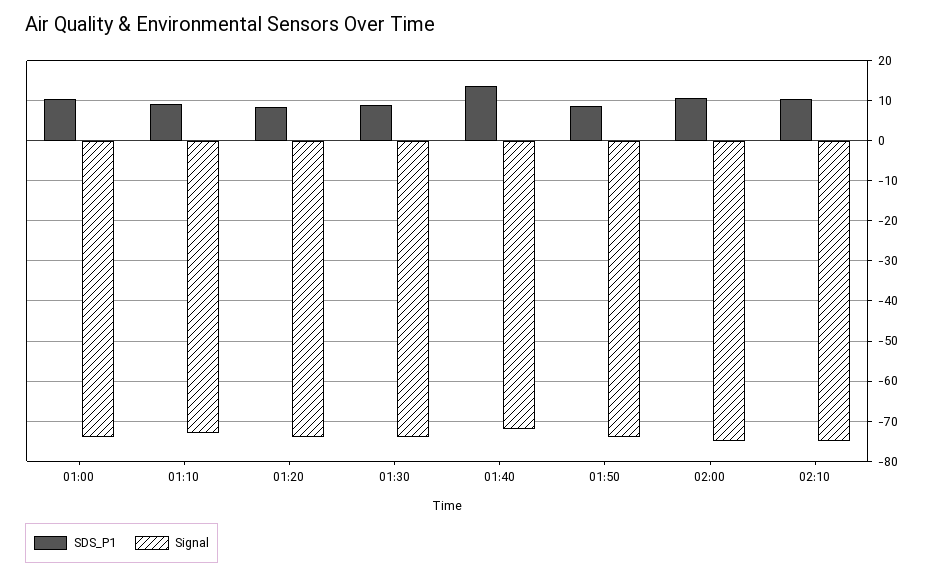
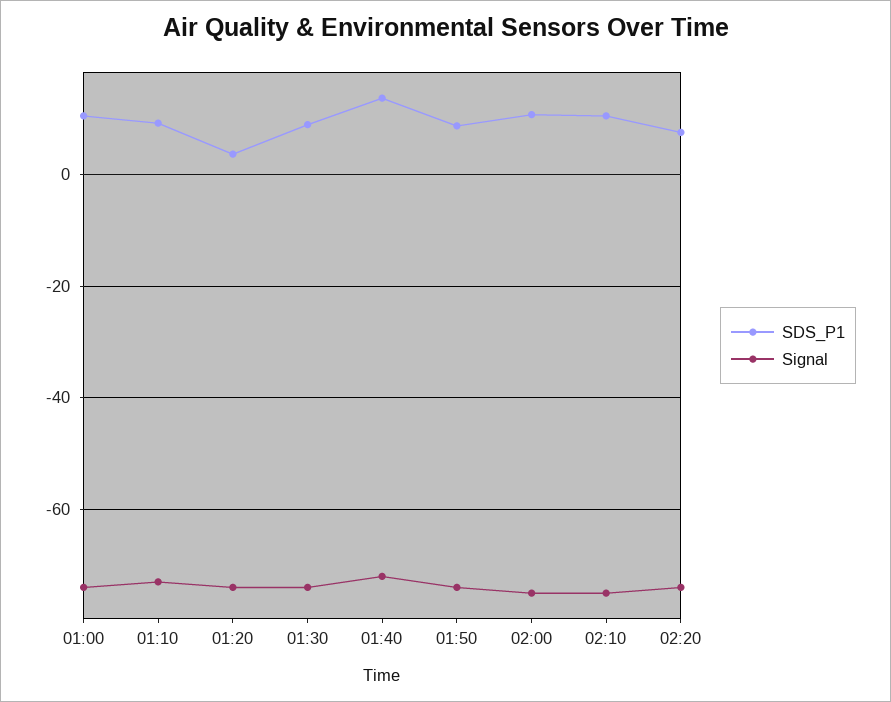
SDS_P1, 01:20: 8 -> 4
SDS_P1, 02:20: none -> 8
Signal, 02:20: none -> -74

